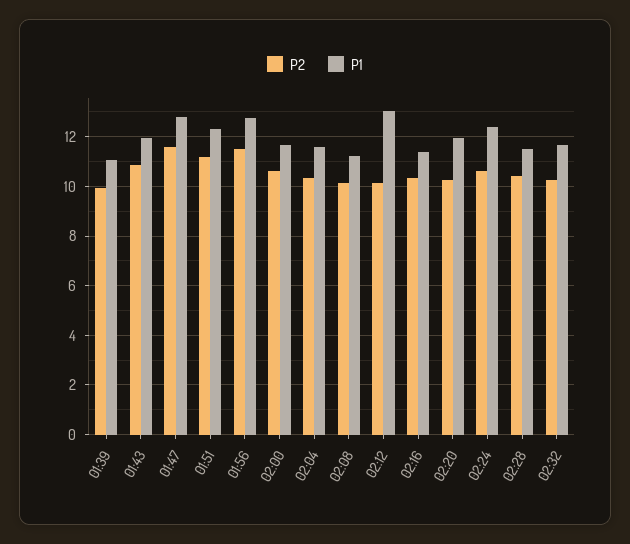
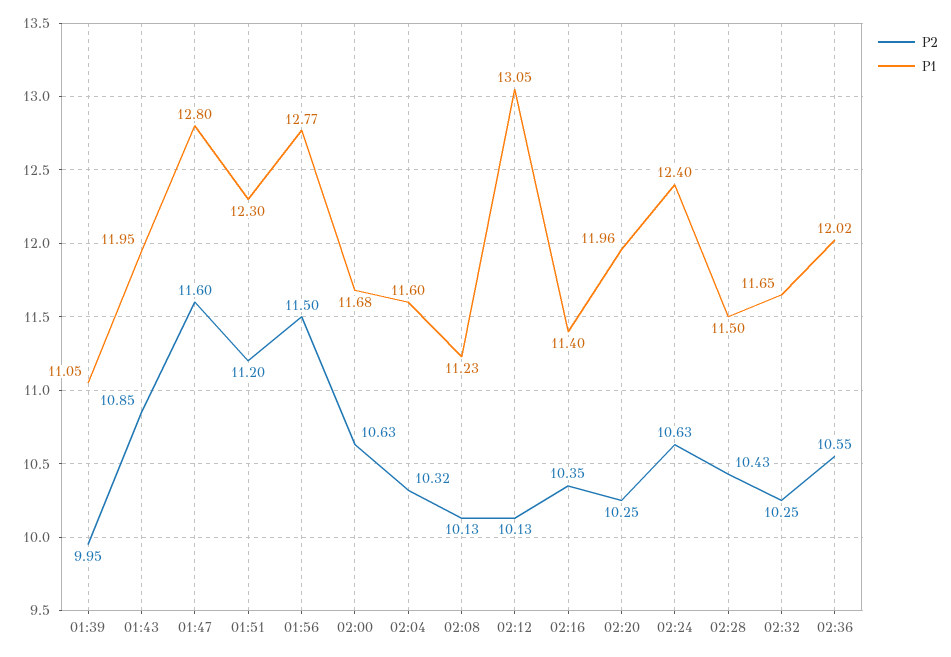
P2, 02:36: none -> 10.55
P1, 02:36: none -> 12.02

